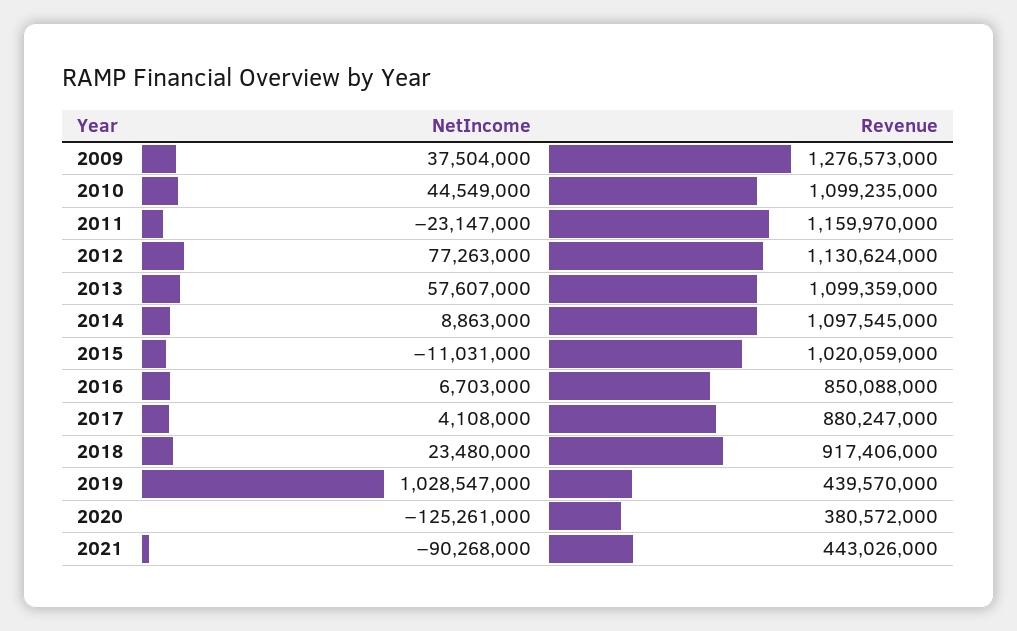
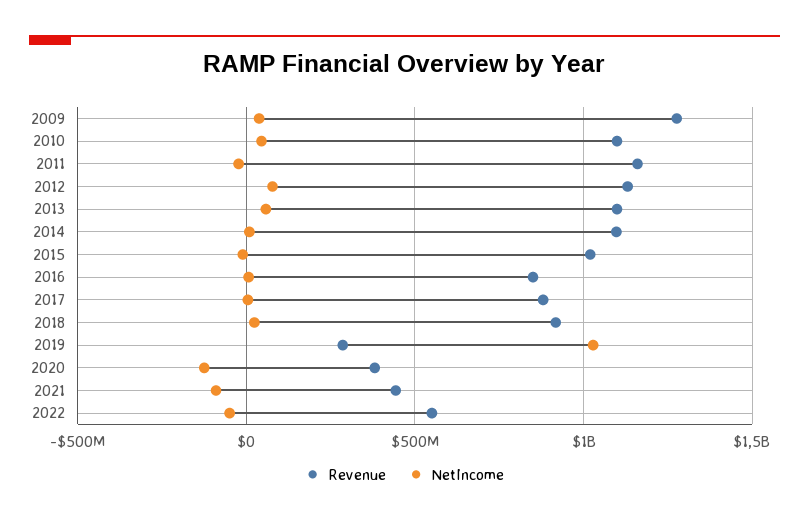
Revenue, 2019: 439570000 -> 300000000
Revenue, 2022: none -> 550000000
NetIncome, 2022: none -> -50000000

